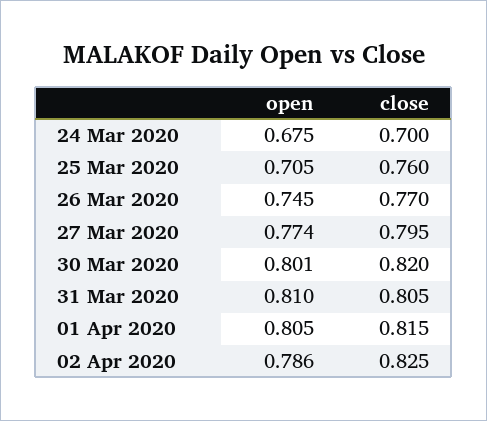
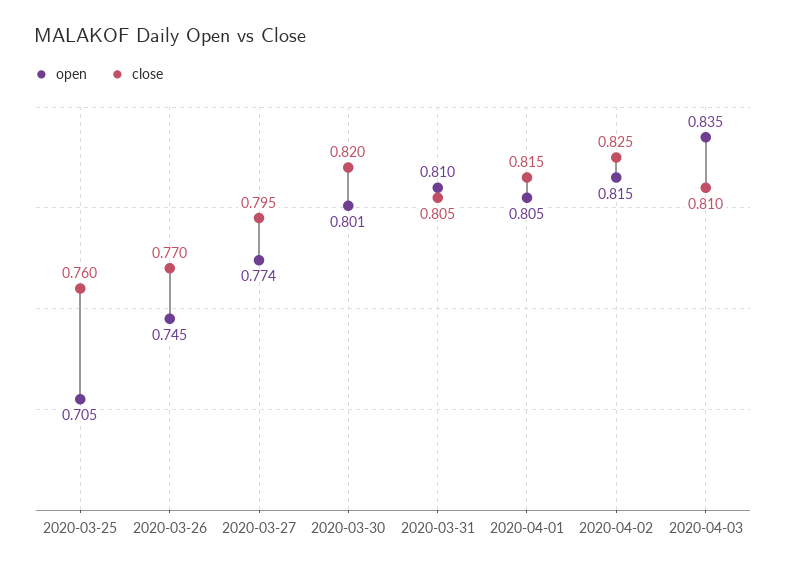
open, 24 Mar 2020: 0.675 -> none
close, 24 Mar 2020: 0.7 -> none
open, 02 Apr 2020: 0.786 -> 0.815
open, 2020-04-03: none -> 0.835
close, 2020-04-03: none -> 0.81

